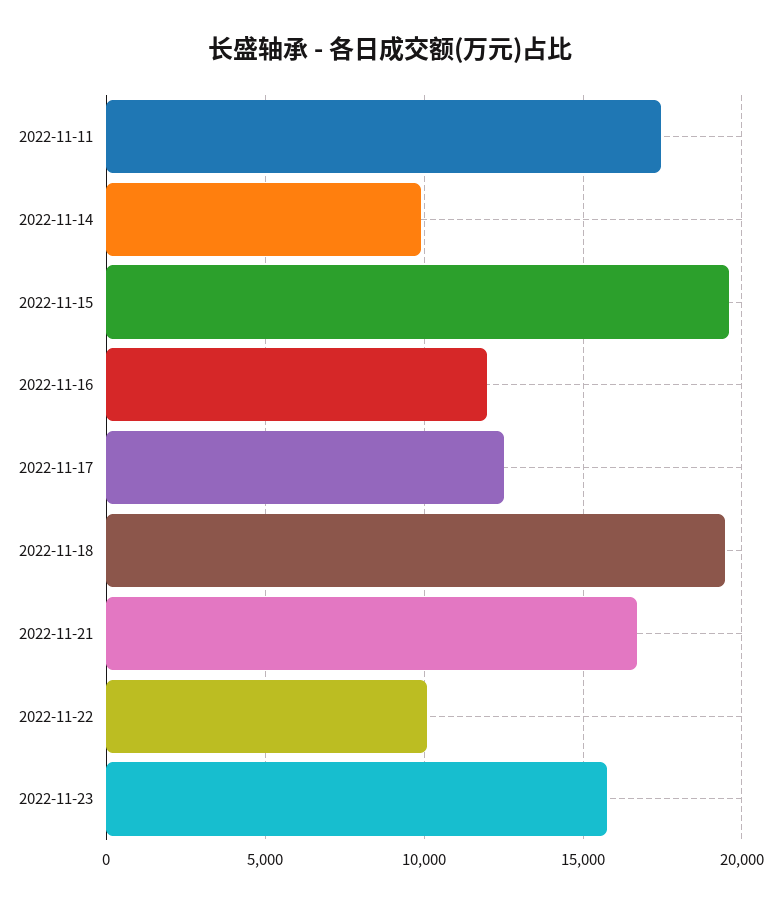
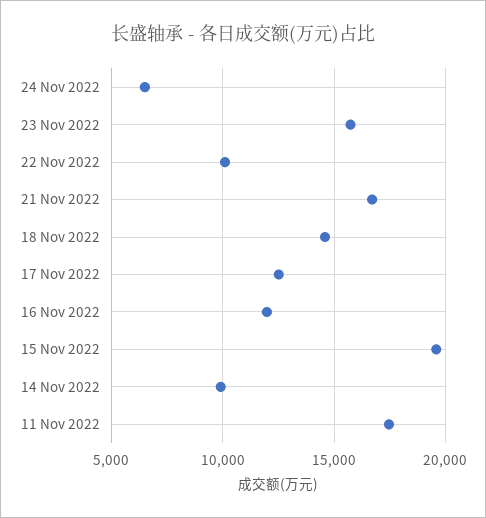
2022-11-18: 19500 -> 14500
24 Nov 2022: none -> 6500

